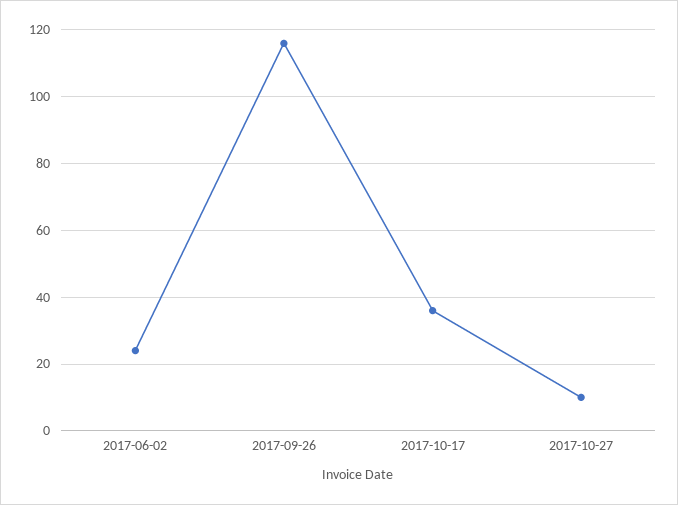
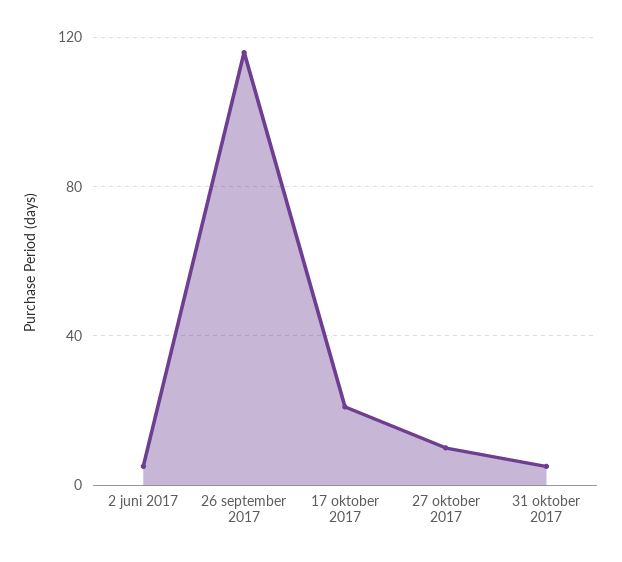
2017-06-02: 25 -> 5
2017-10-17: 35 -> 20
31 oktober 2017: none -> 5

